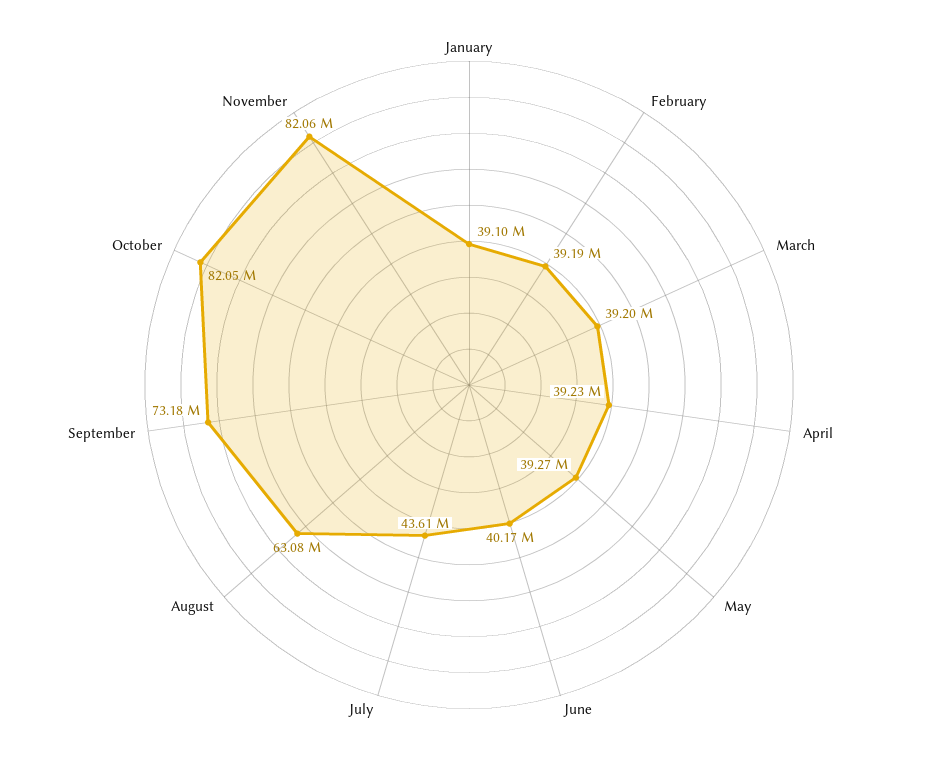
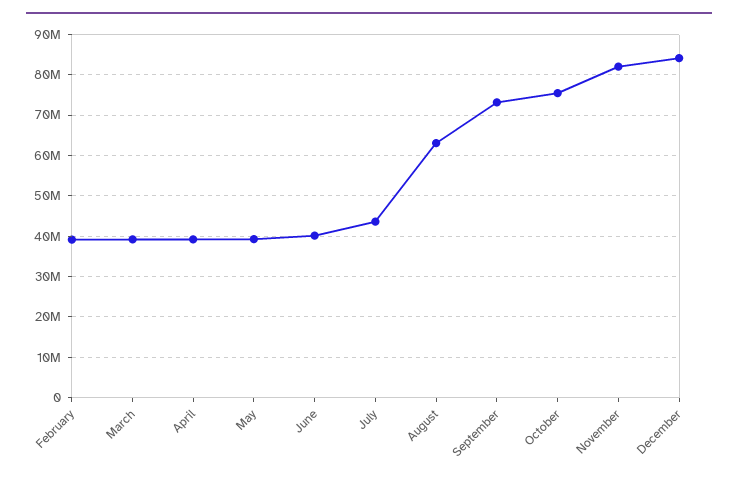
January: 39100000 -> none
October: 82050000 -> 76000000
December: none -> 84000000

